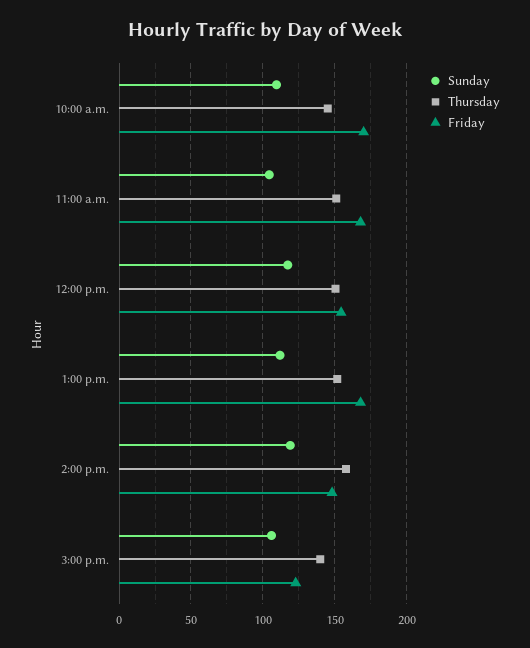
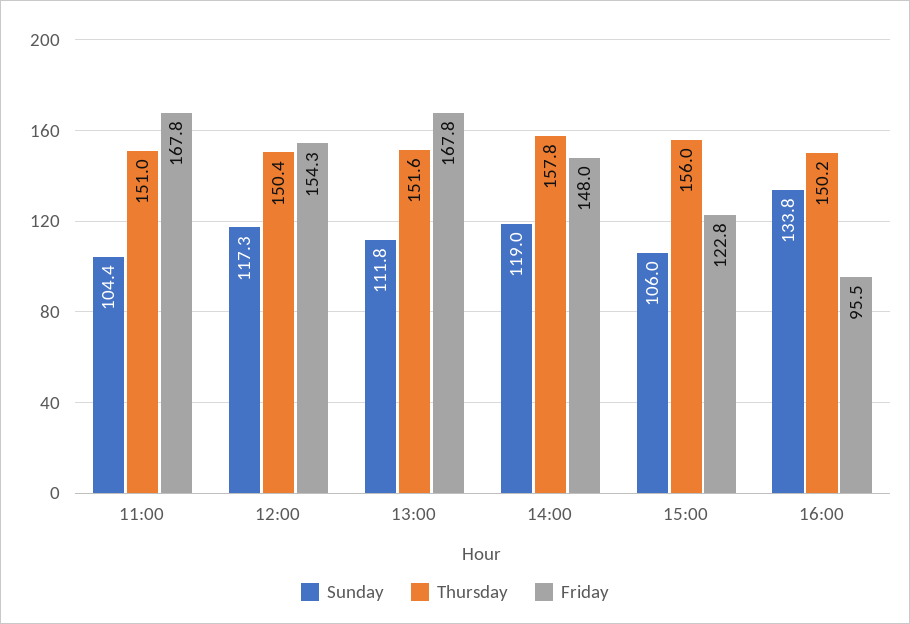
Sunday, 10:00 a.m.: 110 -> none
Thursday, 10:00 a.m.: 145 -> none
Friday, 10:00 a.m.: 170 -> none
Thursday, 3:00 p.m.: 140 -> 156
Sunday, 16:00: none -> 133.8
Thursday, 16:00: none -> 150.2
Friday, 16:00: none -> 95.5

